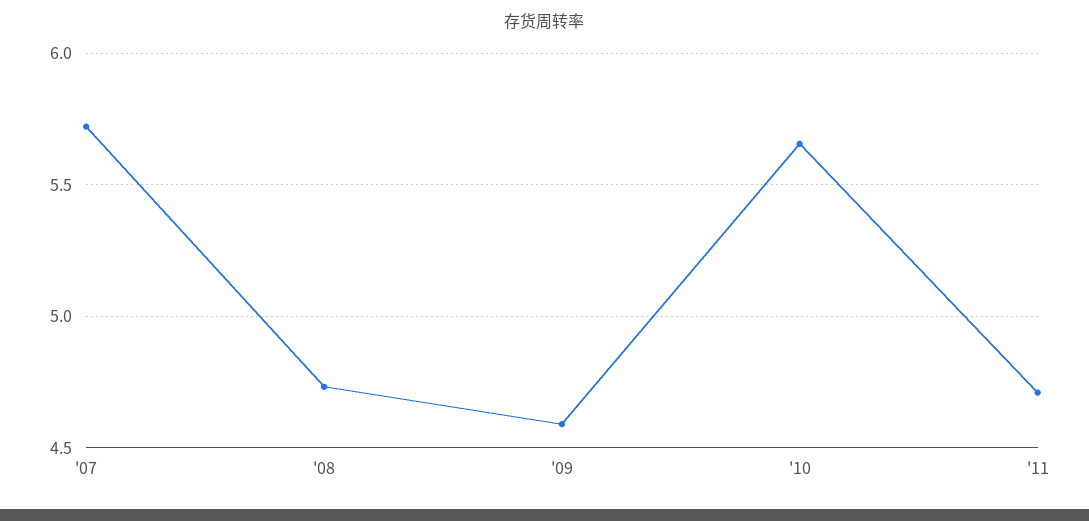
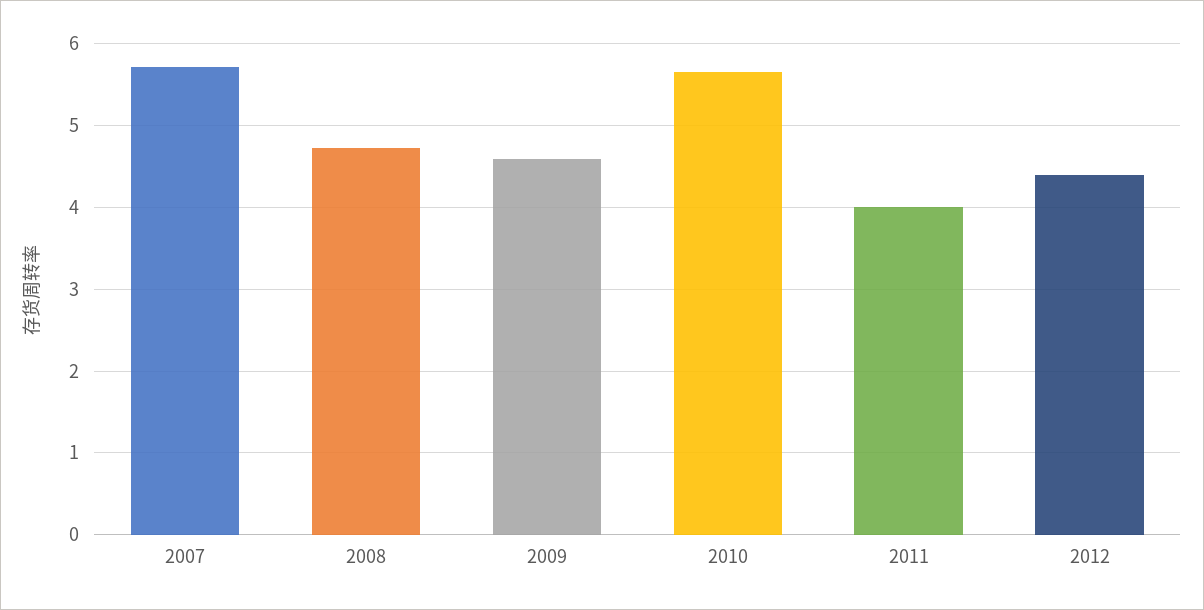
'11: 4.7 -> 4
2012: none -> 4.4

